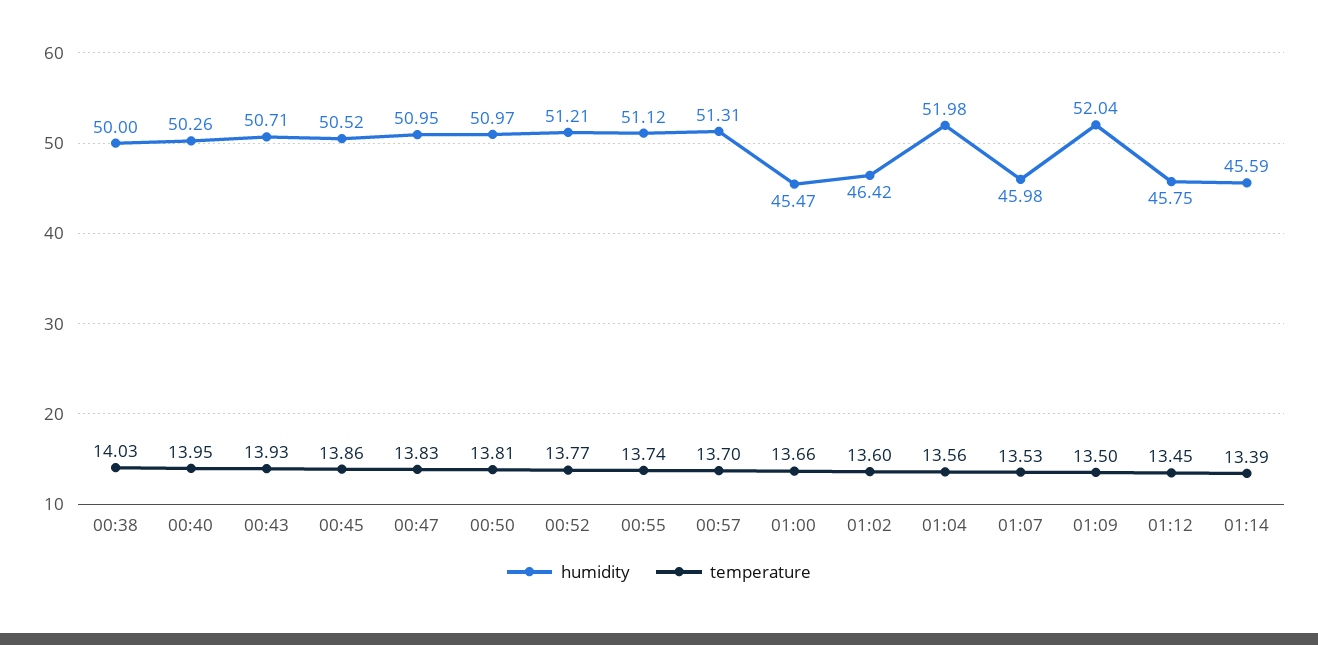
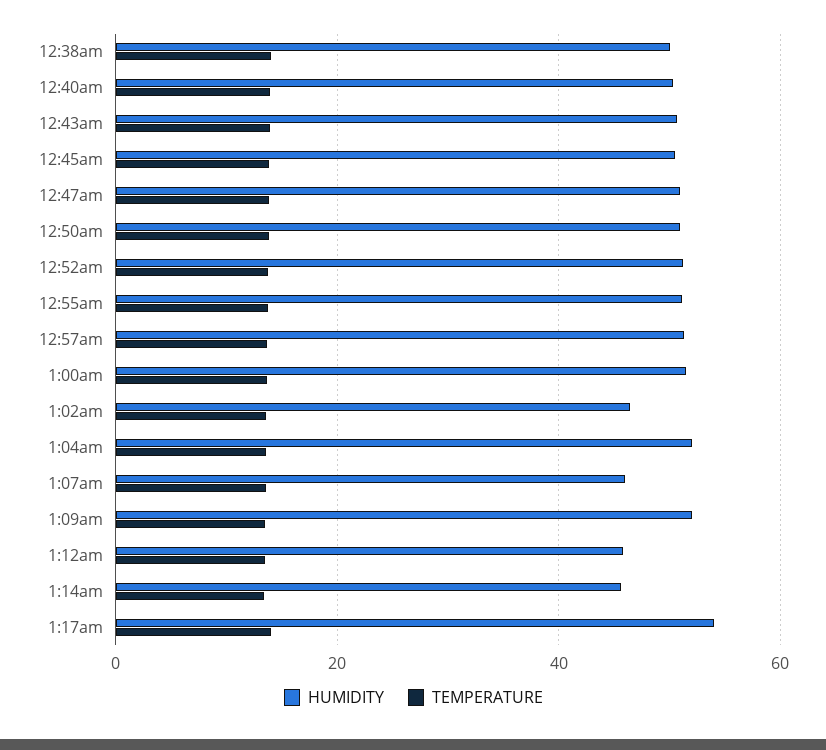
humidity, 01:00: 45.47 -> 52
humidity, 1:17am: none -> 54
temperature, 1:17am: none -> 14

